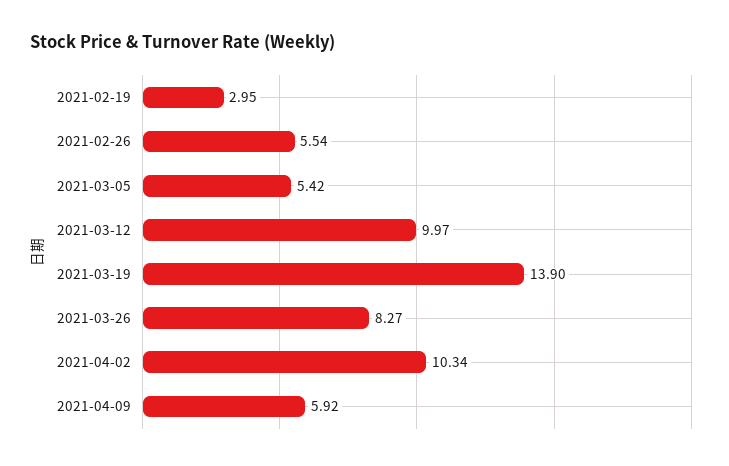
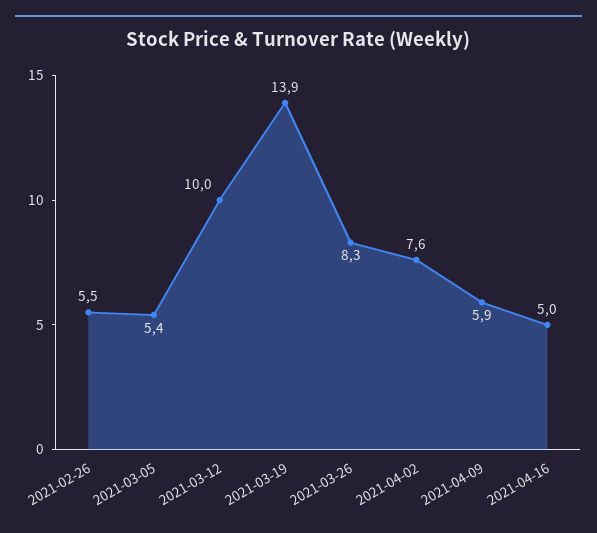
2021-02-19: 2.95 -> none
2021-04-02: 10.34 -> 7.6
2021-04-16: none -> 5

